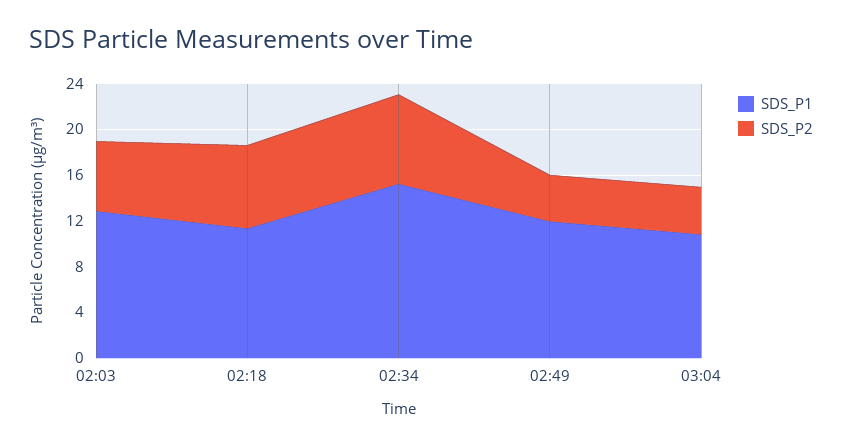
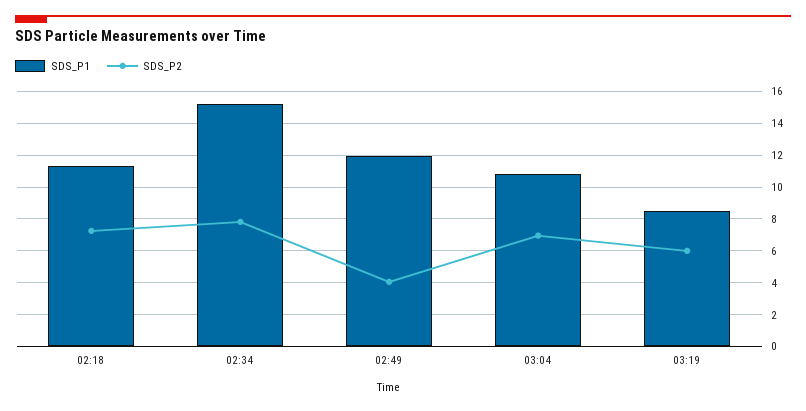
SDS_P1, 02:03: 13 -> none
SDS_P2, 02:03: 6 -> none
SDS_P2, 03:04: 4 -> 7
SDS_P1, 03:19: none -> 8.5
SDS_P2, 03:19: none -> 6

